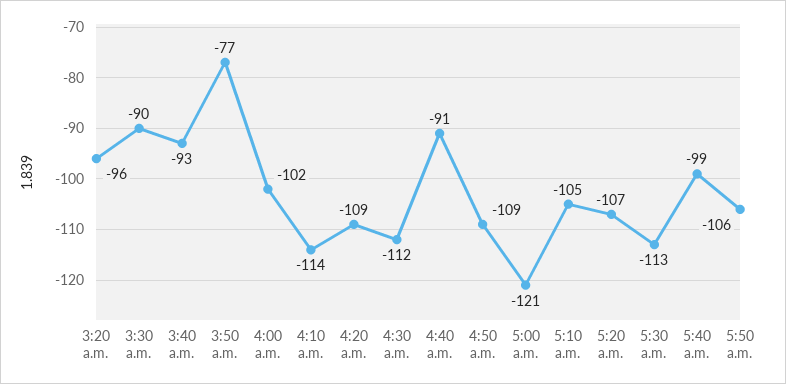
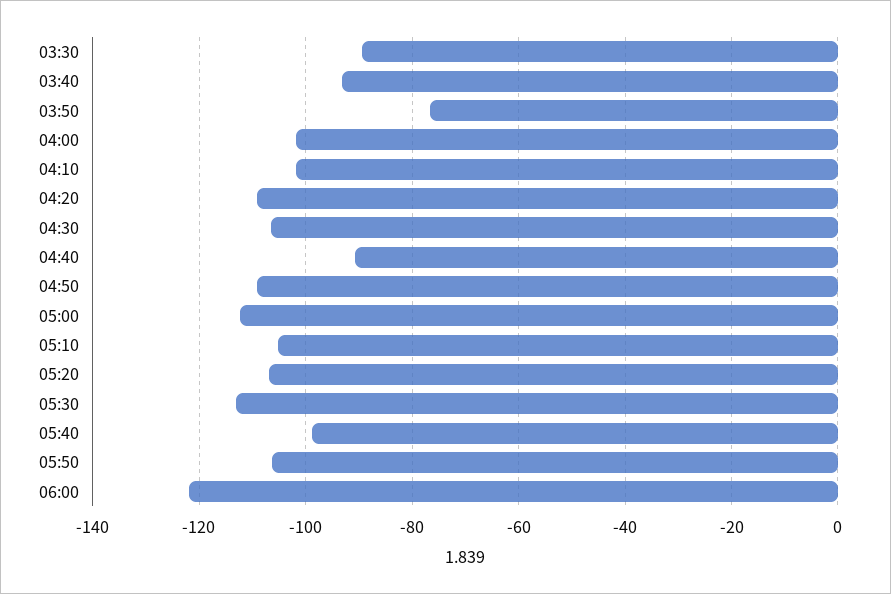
3:20 a.m.: -96 -> none
4:10 a.m.: -114 -> -102
4:30 a.m.: -112 -> -106
5:00 a.m.: -121 -> -112
06:00: none -> -122

